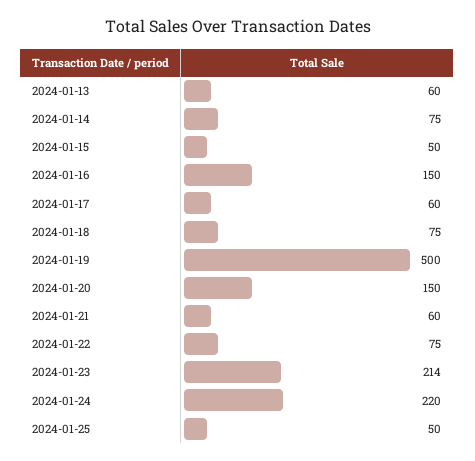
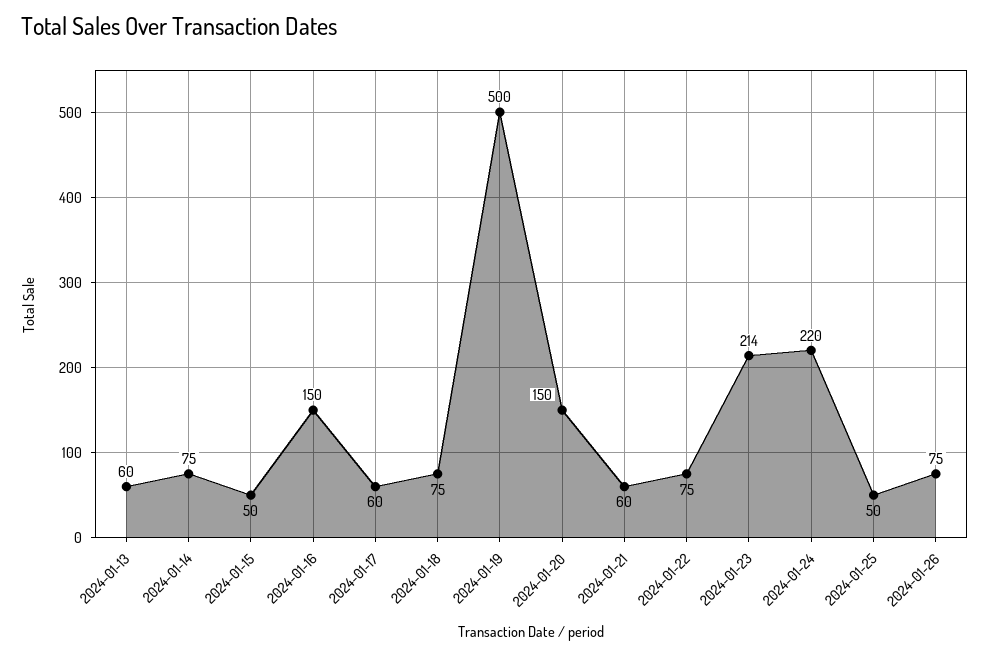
2024-01-26: none -> 75

